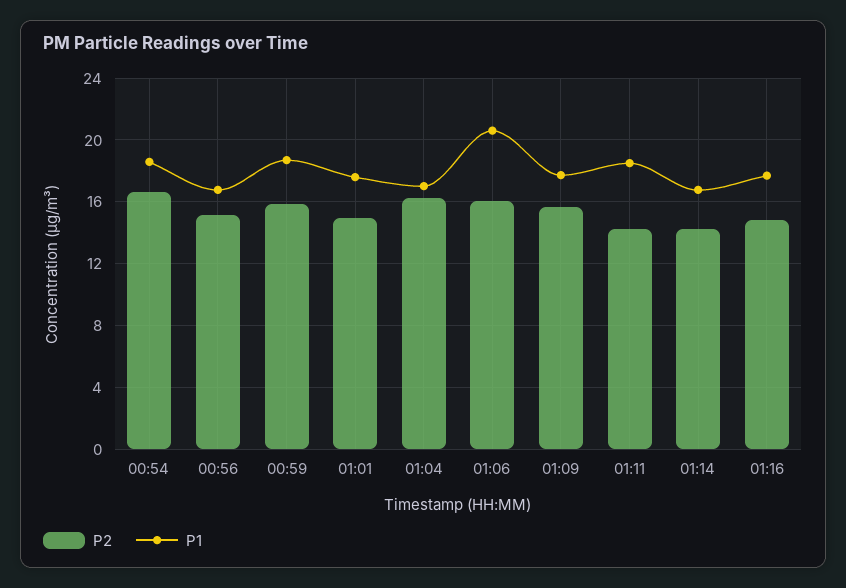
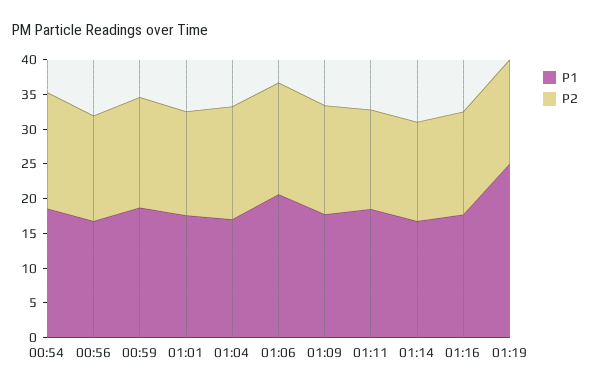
P1, 01:19: none -> 25
P2, 01:19: none -> 15

